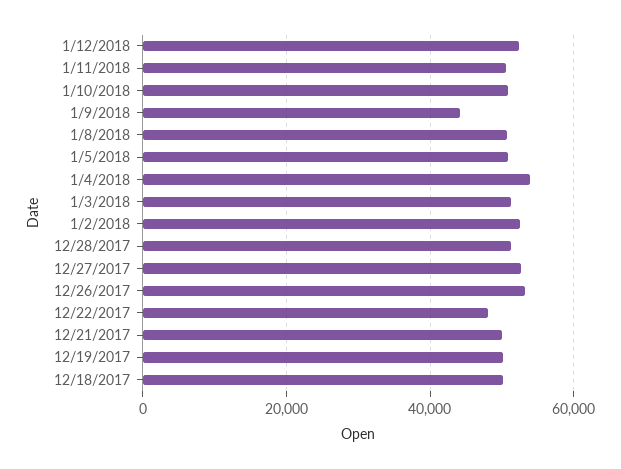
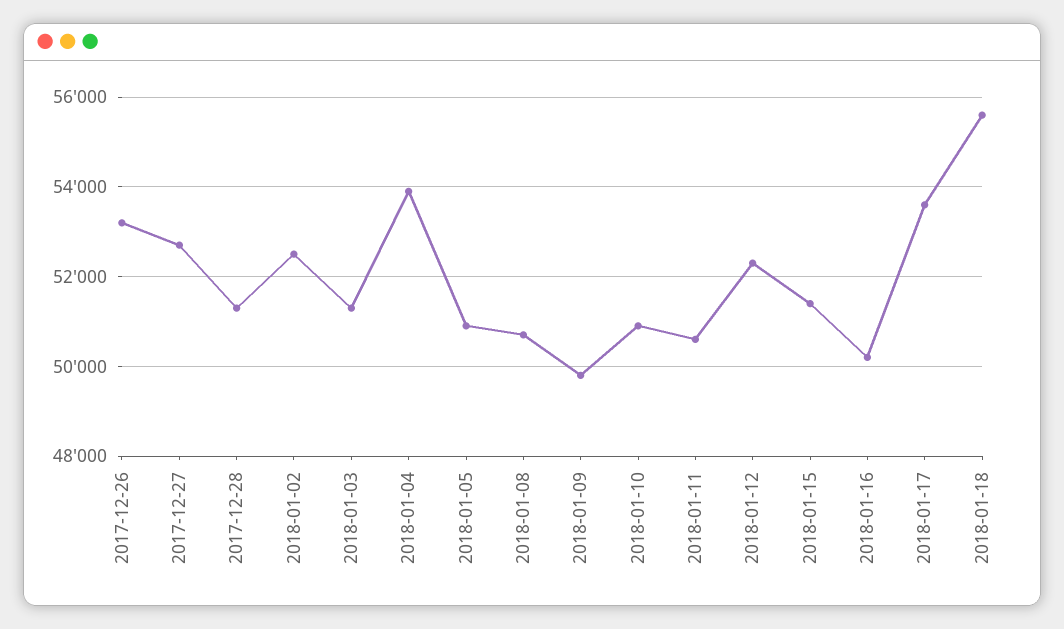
1/9/2018: 44000 -> 49800
12/22/2017: 48000 -> none
12/21/2017: 50000 -> none
12/19/2017: 50000 -> none
12/18/2017: 50000 -> none
2018-01-15: none -> 51400
2018-01-16: none -> 50200
2018-01-17: none -> 53600
2018-01-18: none -> 55600

